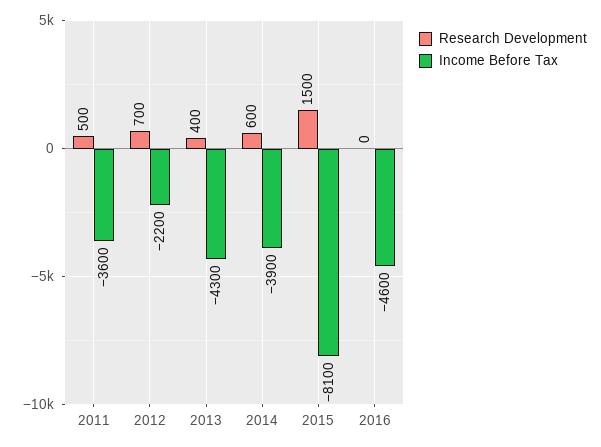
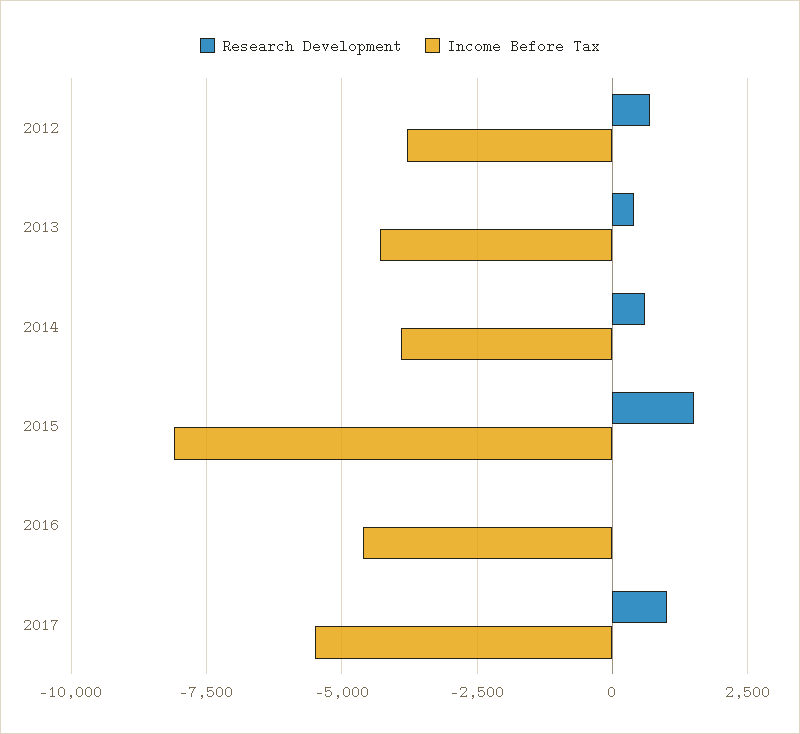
Research Development, 2011: 500 -> none
Income Before Tax, 2011: -3600 -> none
Income Before Tax, 2012: -2200 -> -3750
Research Development, 2017: none -> 1000
Income Before Tax, 2017: none -> -5500

